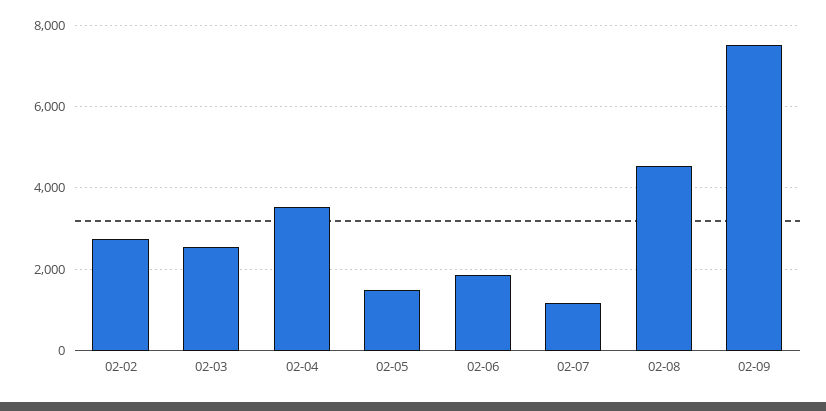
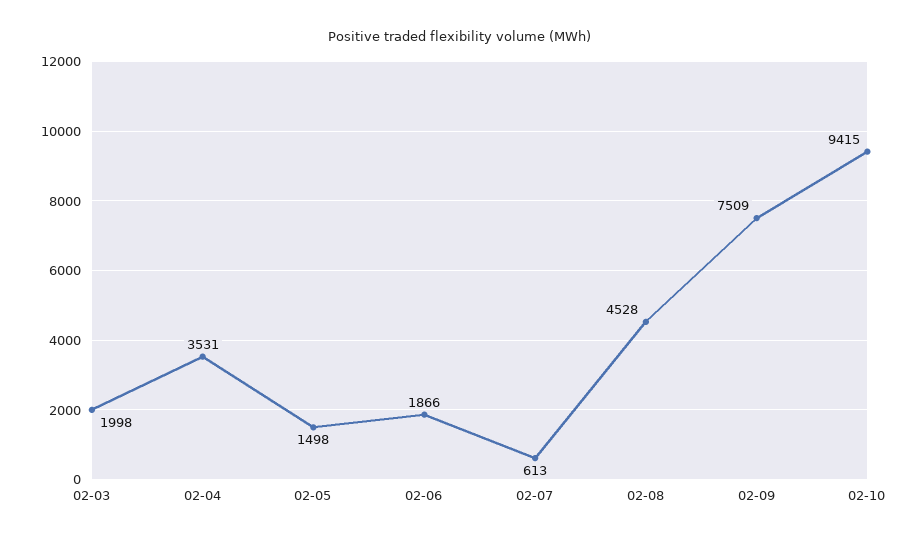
02-02: 2800 -> none
02-03: 2600 -> 1998
02-07: 1200 -> 613
02-10: none -> 9415

